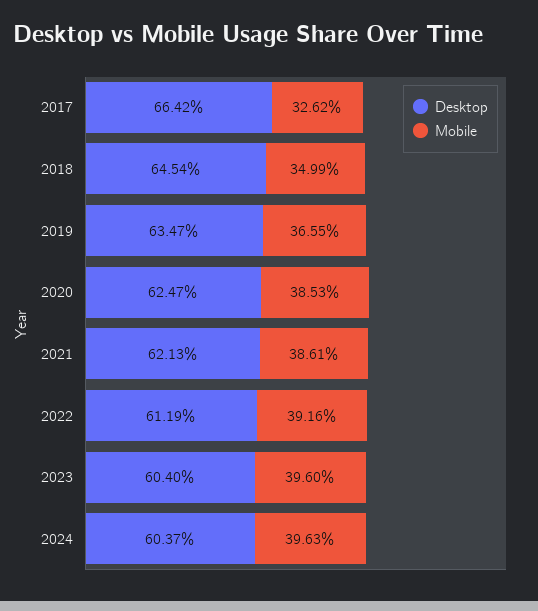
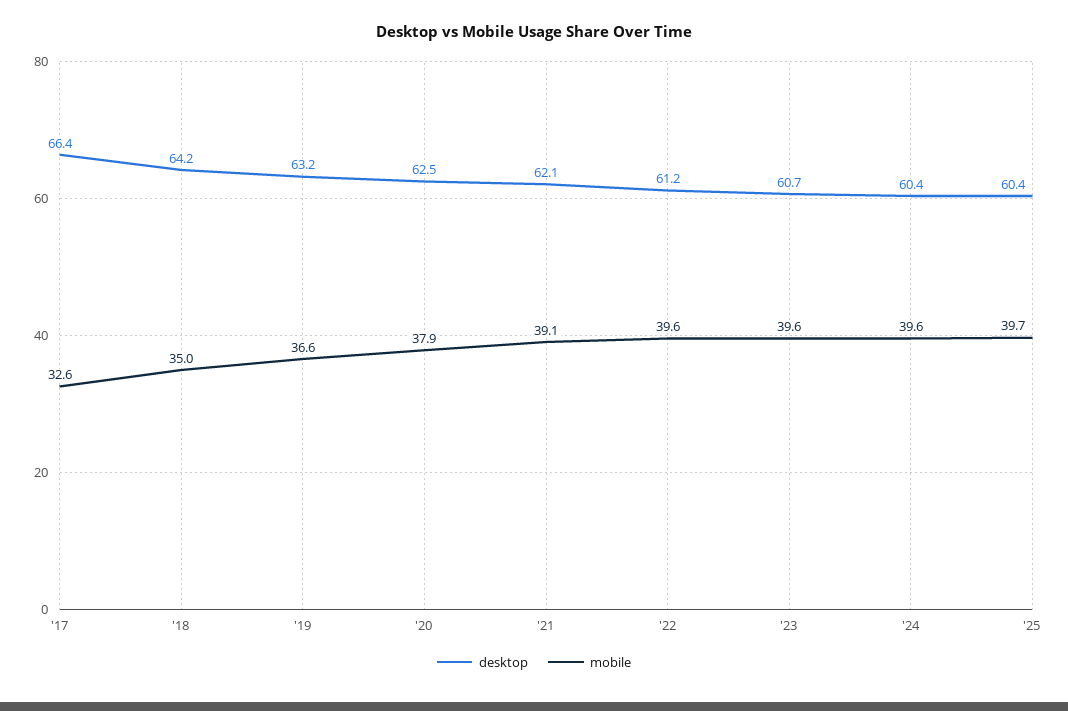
Desktop, 2018: 64.54 -> 64.2
Desktop, 2019: 63.47 -> 63.2
Mobile, 2020: 38.53 -> 37.9
Mobile, 2021: 38.61 -> 39.1
Mobile, 2022: 39.16 -> 39.6
Desktop, 2023: 60.4 -> 60.7
Desktop, '25: none -> 60.4
Mobile, '25: none -> 39.7

